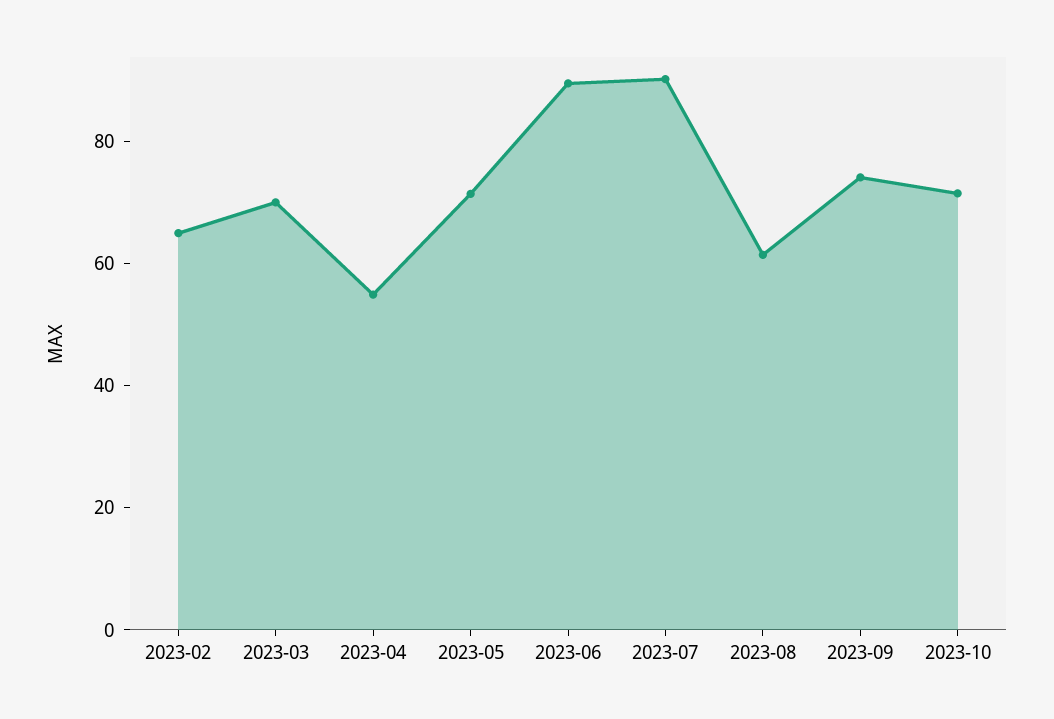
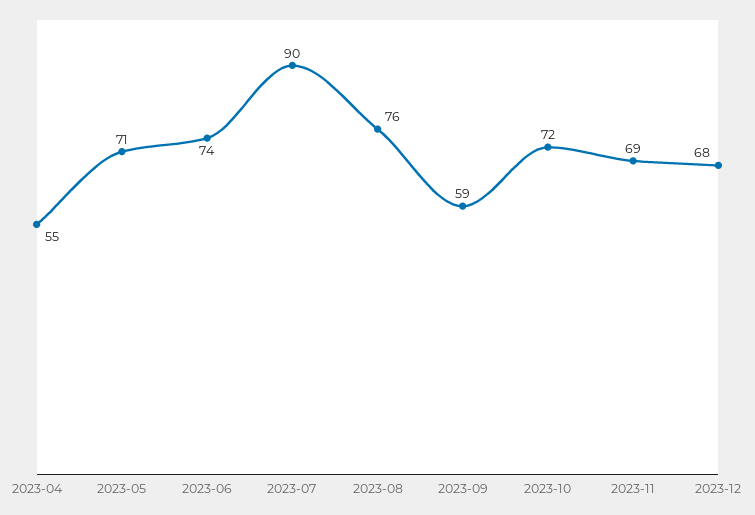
2023-02: 65 -> none
2023-03: 70 -> none
2023-06: 90 -> 74
2023-08: 60 -> 76
2023-09: 75 -> 59
2023-11: none -> 69
2023-12: none -> 68

